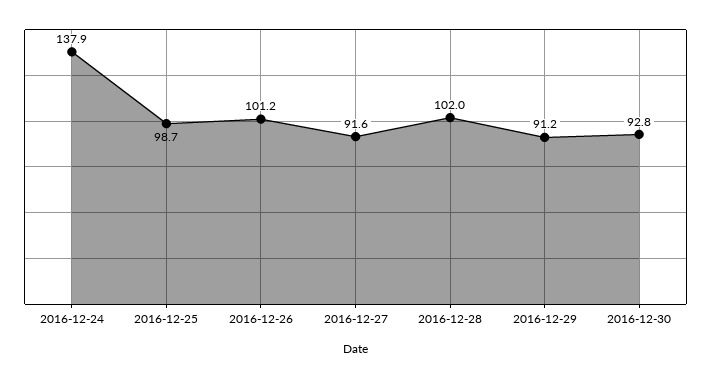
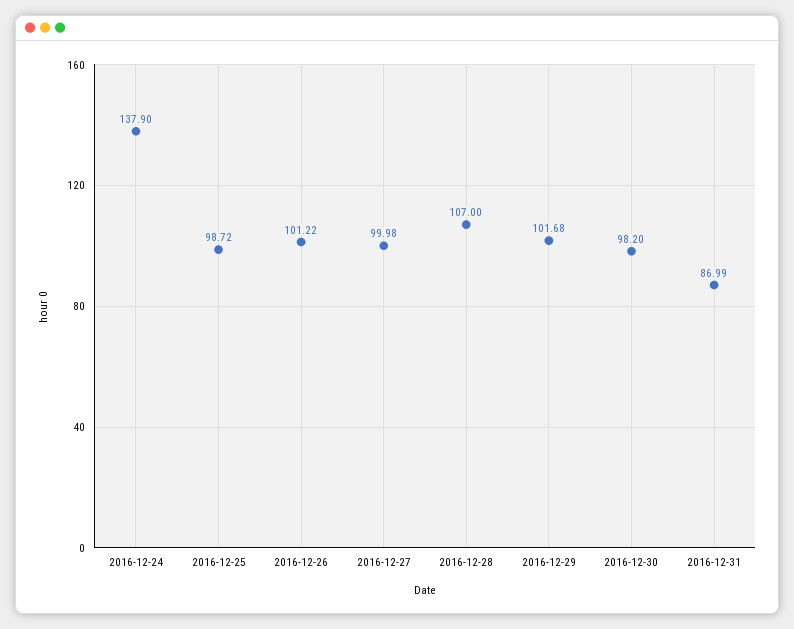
2016-12-27: 91.6 -> 99.98
2016-12-28: 102 -> 107
2016-12-29: 91.2 -> 101.68
2016-12-30: 92.8 -> 98.2
2016-12-31: none -> 86.99

